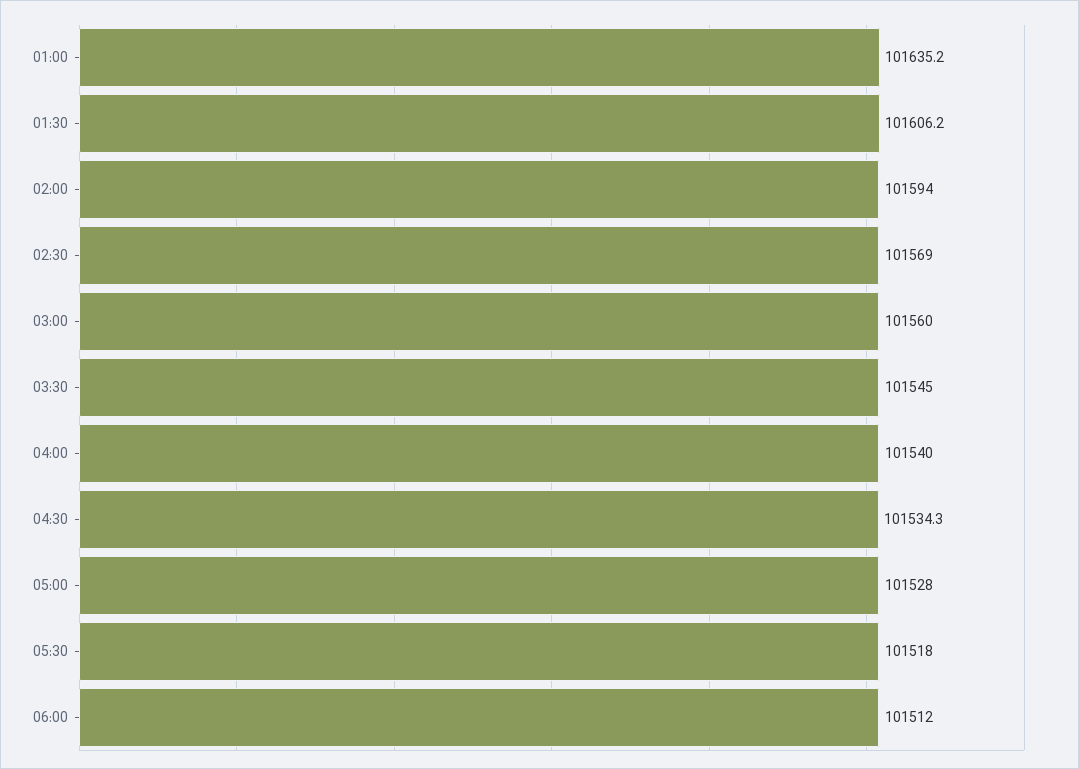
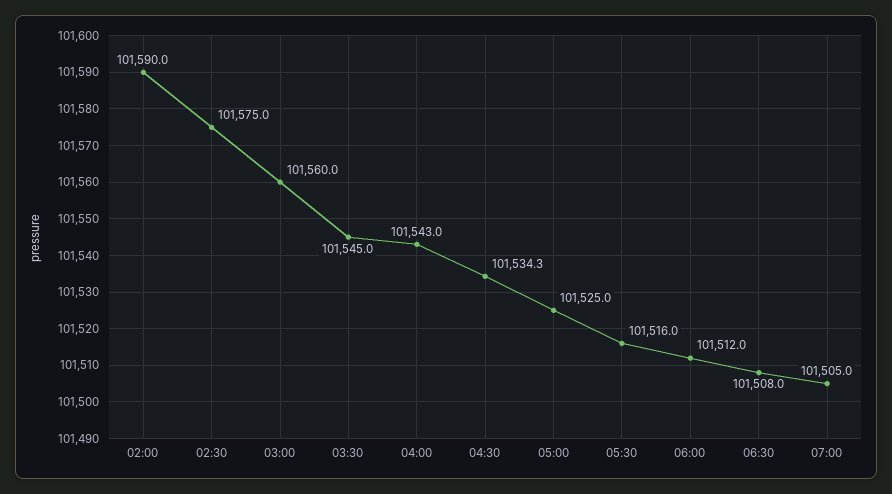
01:00: 101635.2 -> none
01:30: 101606.2 -> none
02:00: 101594 -> 101590
02:30: 101569 -> 101575
04:00: 101540 -> 101543
05:00: 101528 -> 101525
05:30: 101518 -> 101516
06:30: none -> 101508
07:00: none -> 101505

